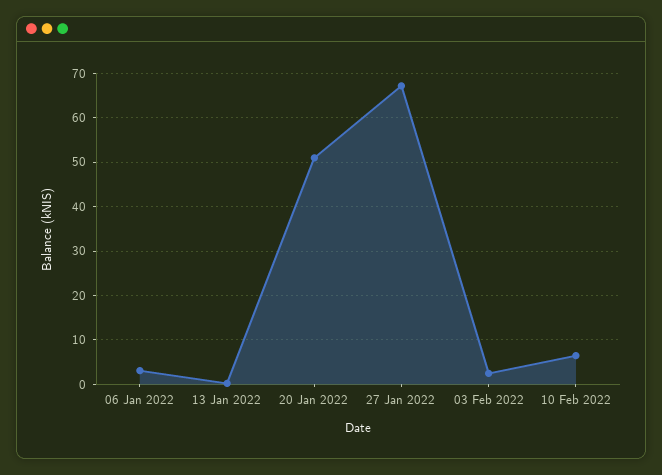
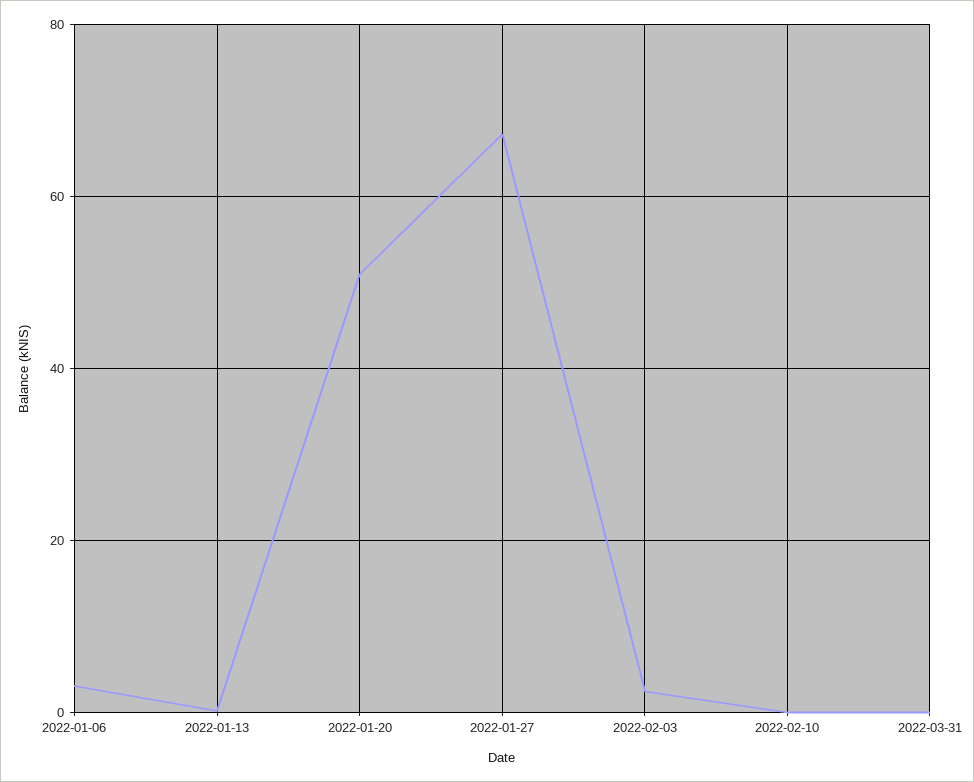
10 Feb 2022: 6 -> 0
2022-03-31: none -> 0

